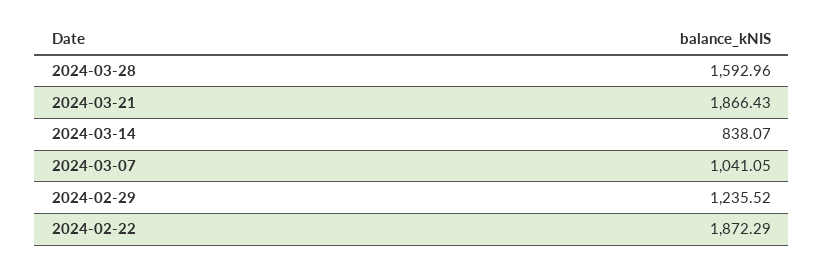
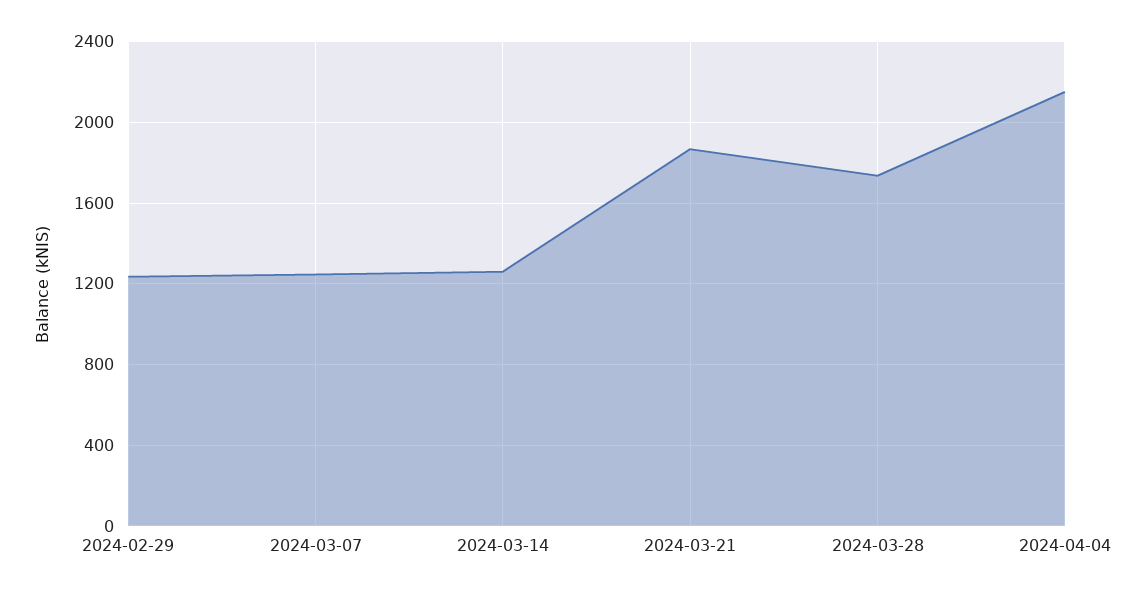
2024-03-28: 1592.96 -> 1750
2024-03-14: 838.07 -> 1250
2024-03-07: 1041.05 -> 1250
2024-02-22: 1872.29 -> none
2024-04-04: none -> 2150

